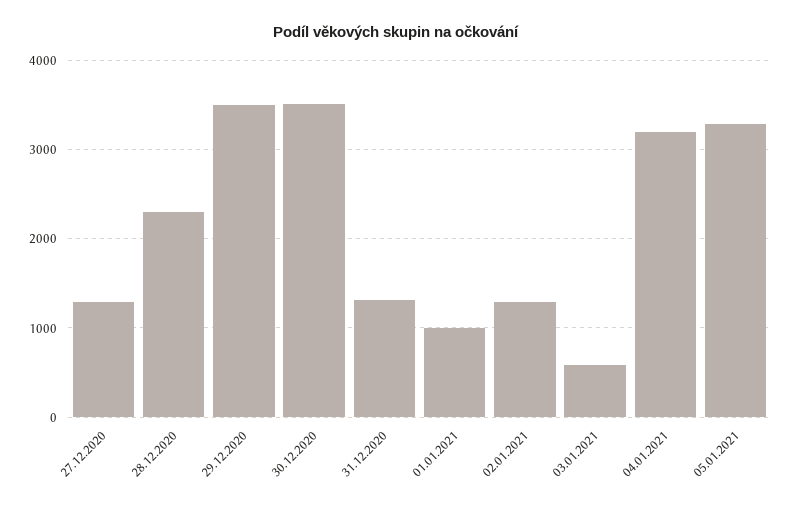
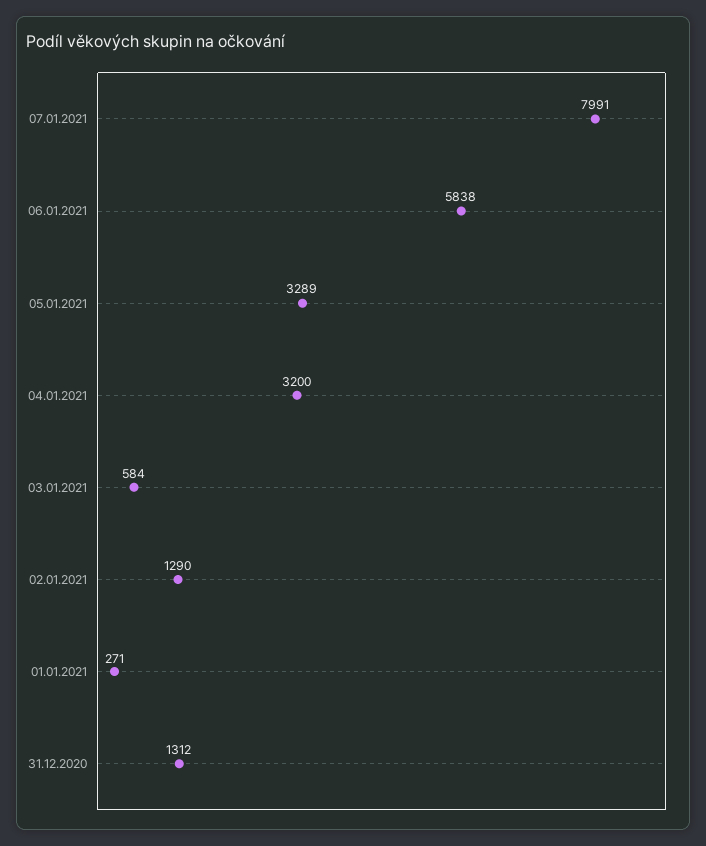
27.12.2020: 1300 -> none
28.12.2020: 2300 -> none
29.12.2020: 3500 -> none
30.12.2020: 3500 -> none
01.01.2021: 1000 -> 271
07.01.2021: none -> 7991
06.01.2021: none -> 5838

